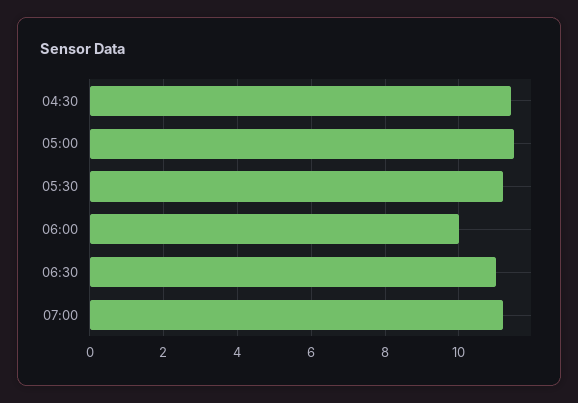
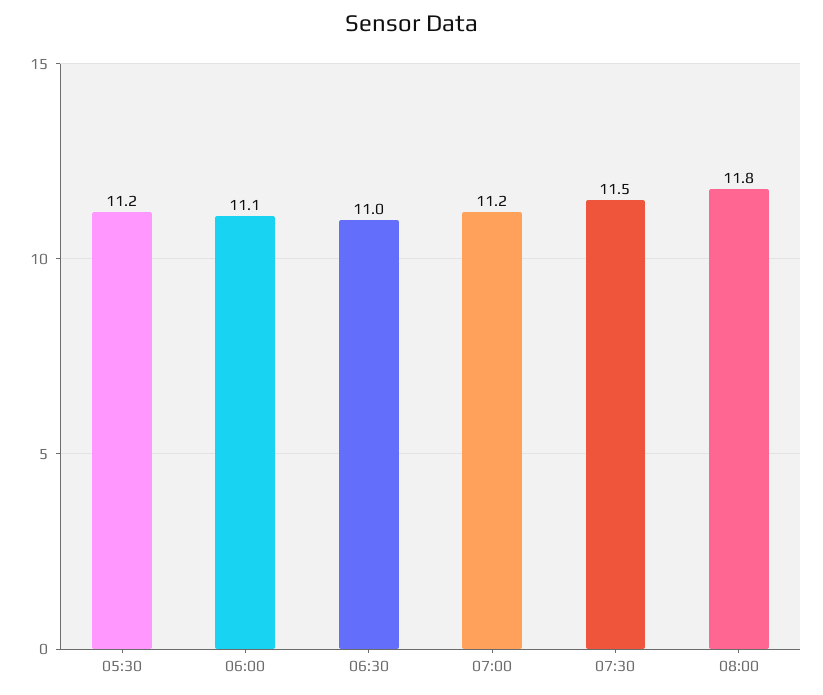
04:30: 11.5 -> none
05:00: 11.5 -> none
06:00: 10 -> 11.1
07:30: none -> 11.5
08:00: none -> 11.8

